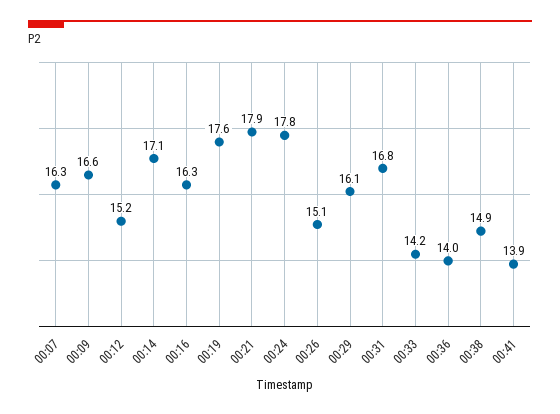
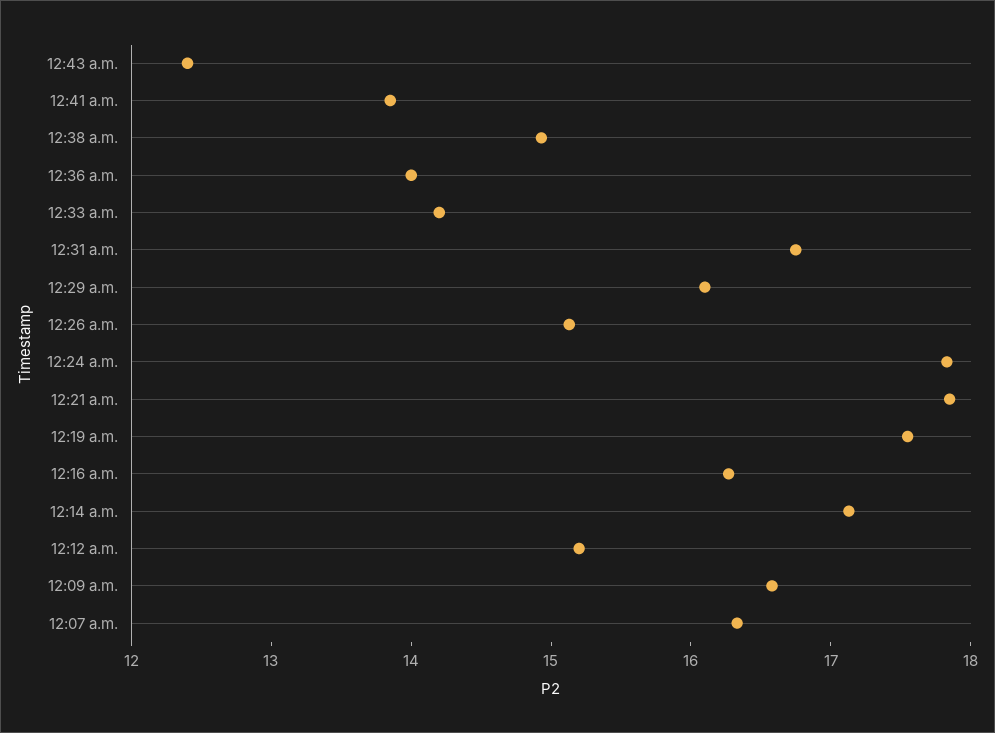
12:43 a.m.: none -> 12.4

